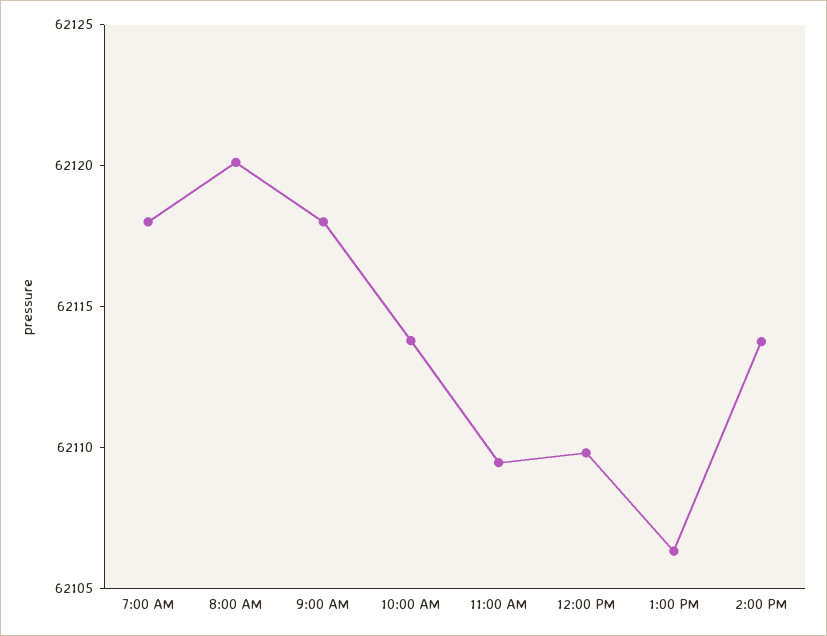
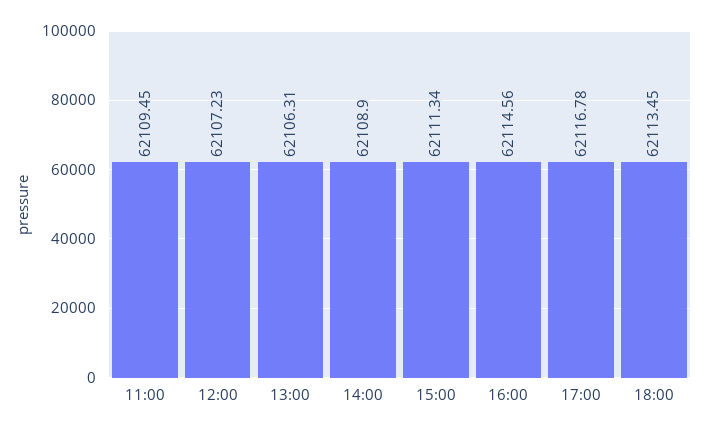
7:00 AM: 62118 -> none
8:00 AM: 62120 -> none
9:00 AM: 62118 -> none
10:00 AM: 62114 -> none
12:00 PM: 62110 -> 62107.23
2:00 PM: 62114 -> 62108.9
15:00: none -> 62111.34
16:00: none -> 62114.56
17:00: none -> 62116.78
18:00: none -> 62113.45

